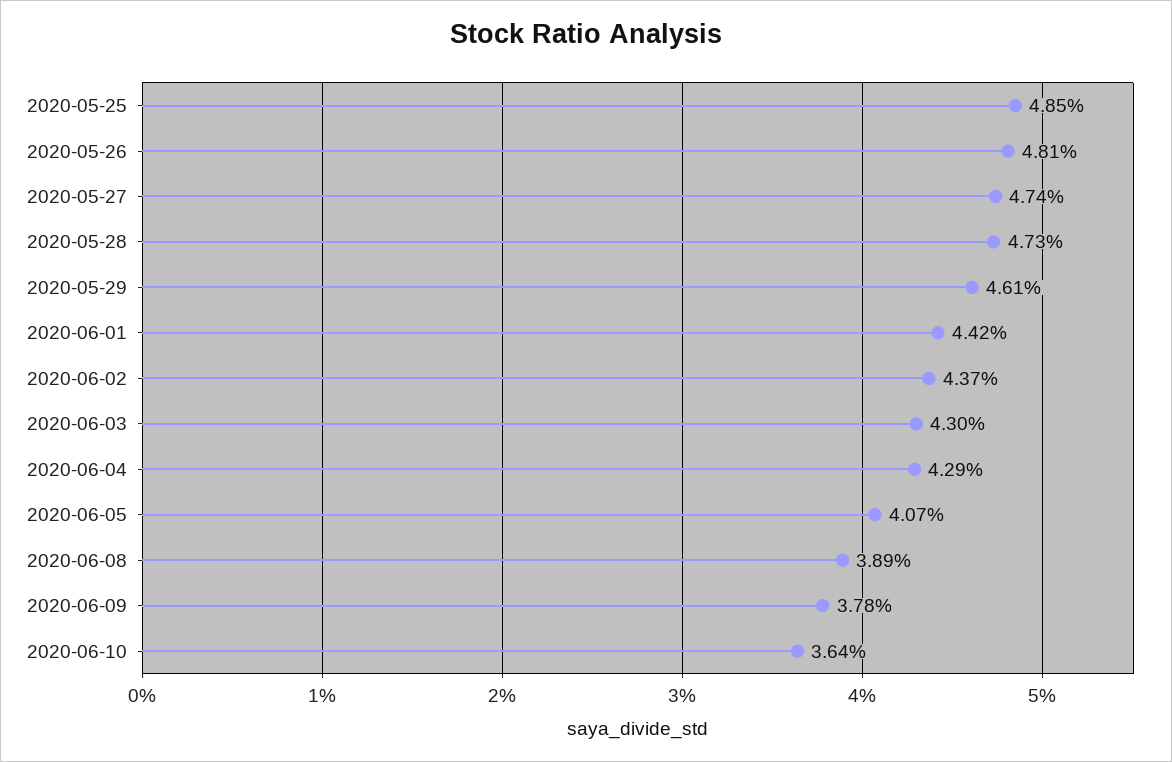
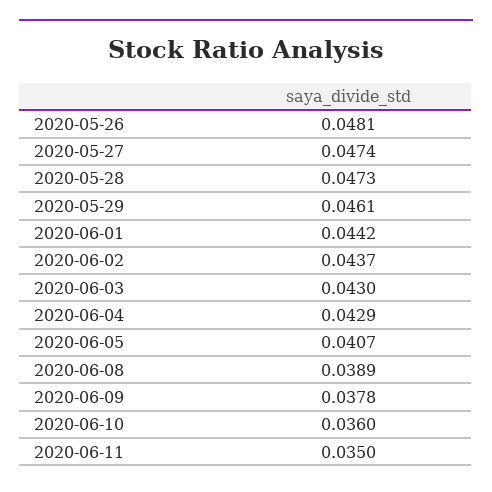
2020-05-25: 0.0485 -> none
2020-06-10: 0.0364 -> 0.036
2020-06-11: none -> 0.035

